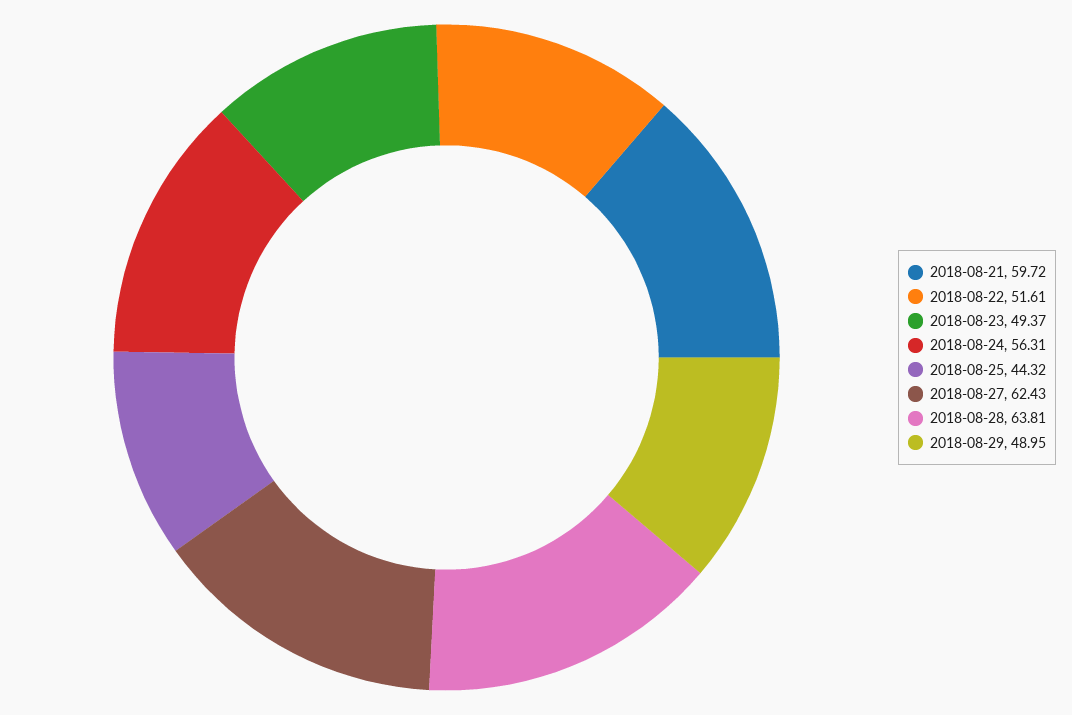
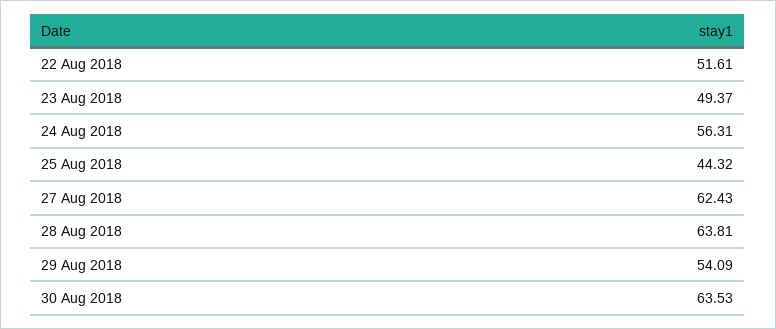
2018-08-21: 59.72 -> none
2018-08-29: 48.95 -> 54.09
30 Aug 2018: none -> 63.53

